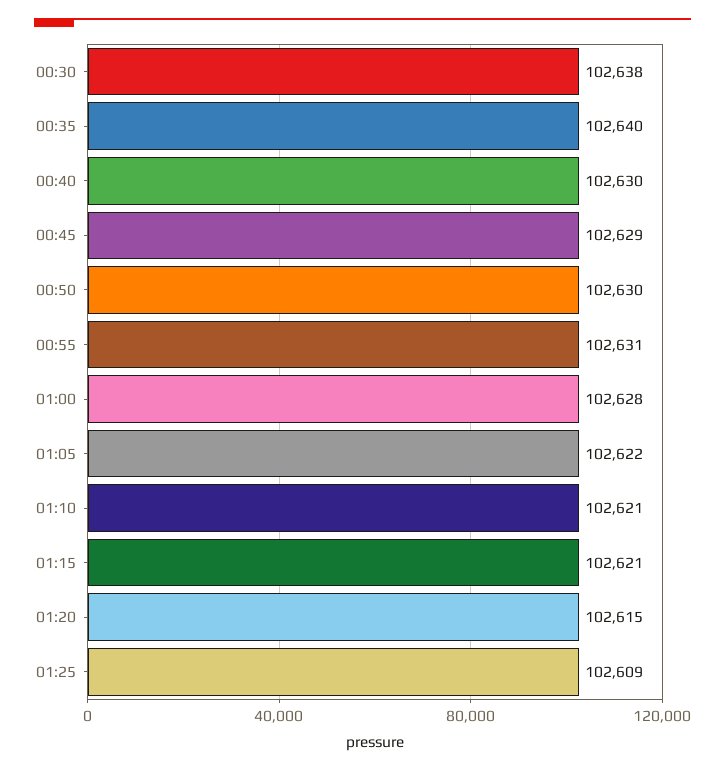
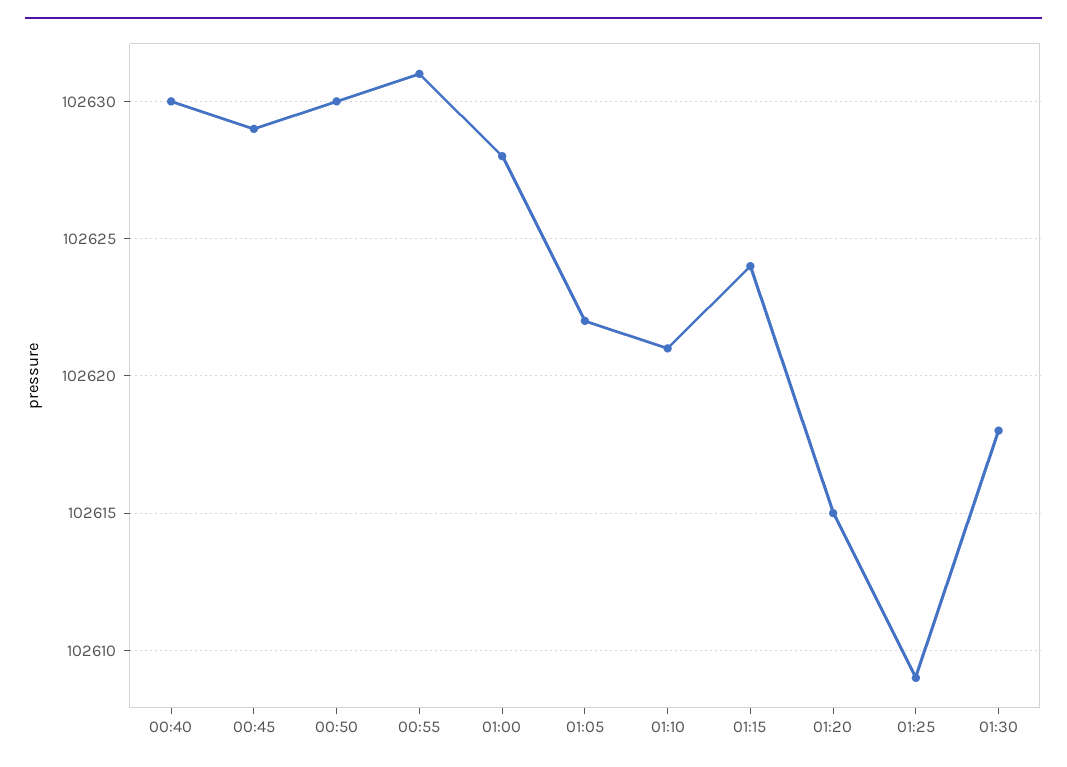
00:30: 102638 -> none
00:35: 102640 -> none
01:15: 102621 -> 102624
01:30: none -> 102618

